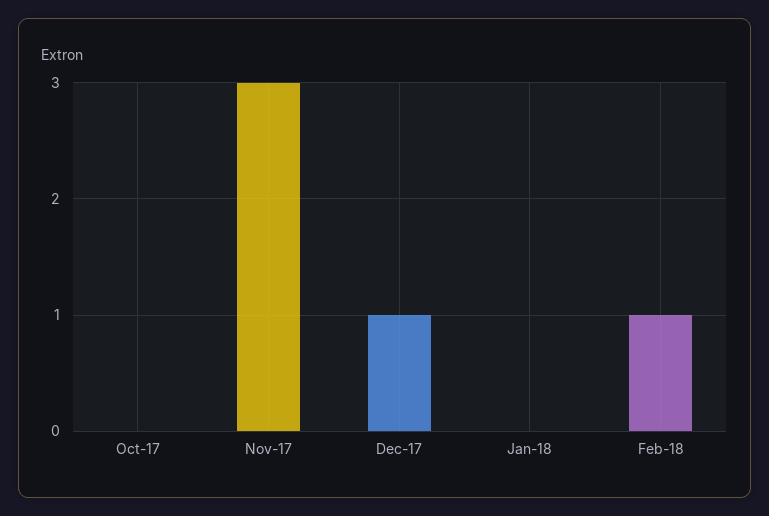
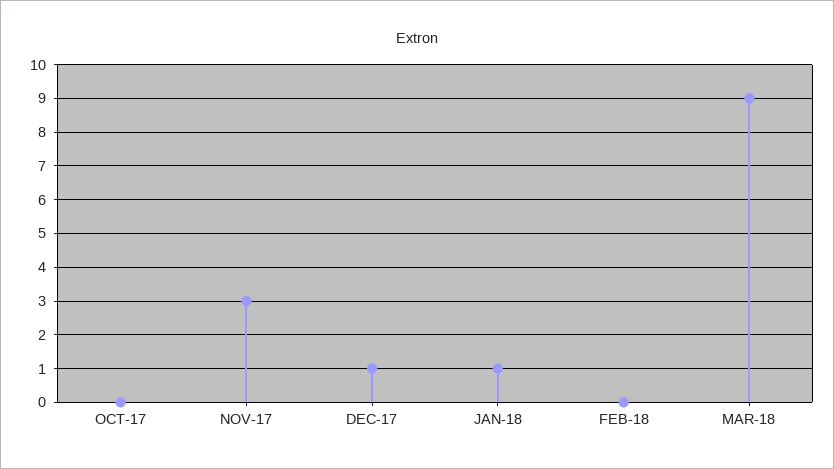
Jan-18: 0 -> 1
Feb-18: 1 -> 0
MAR-18: none -> 9

